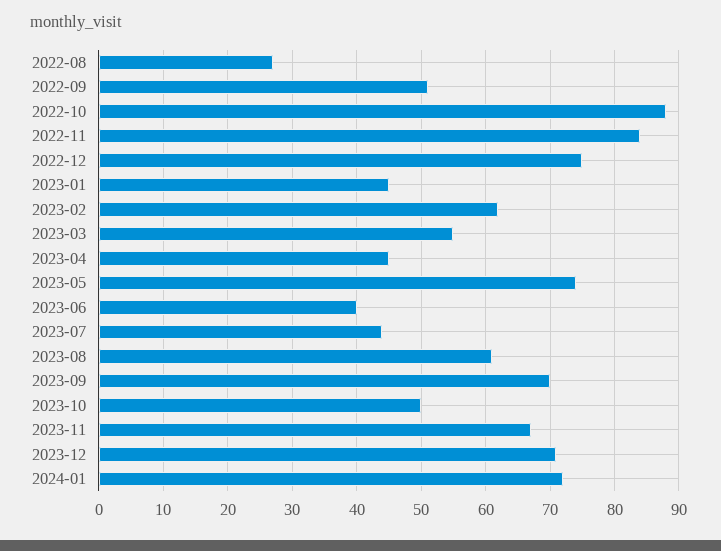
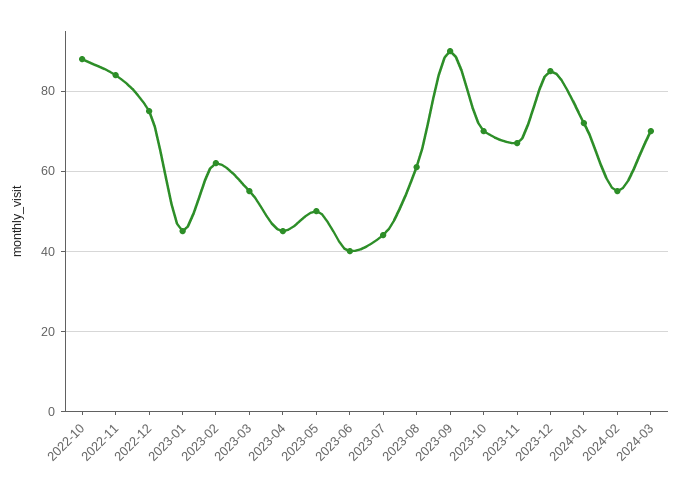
2022-08: 27 -> none
2022-09: 51 -> none
2023-05: 74 -> 50
2023-09: 70 -> 90
2023-10: 50 -> 70
2023-12: 71 -> 85
2024-02: none -> 55
2024-03: none -> 70

